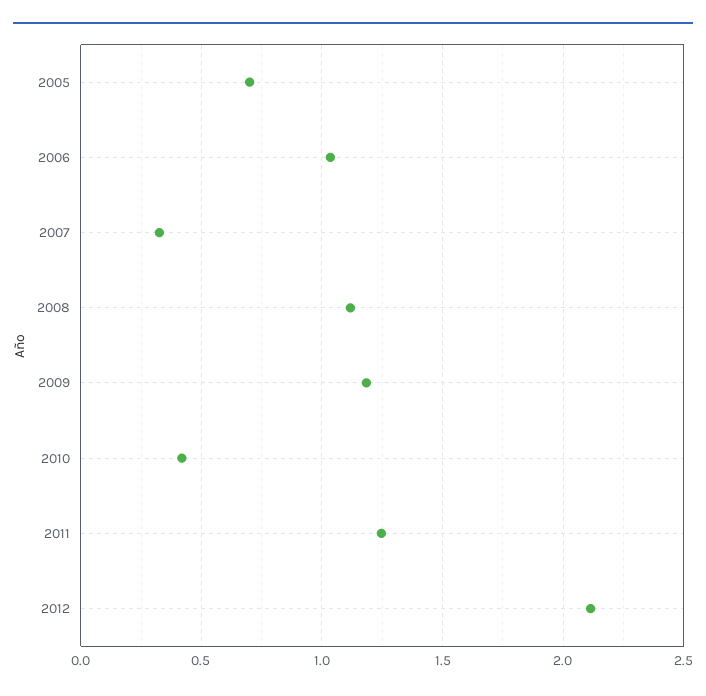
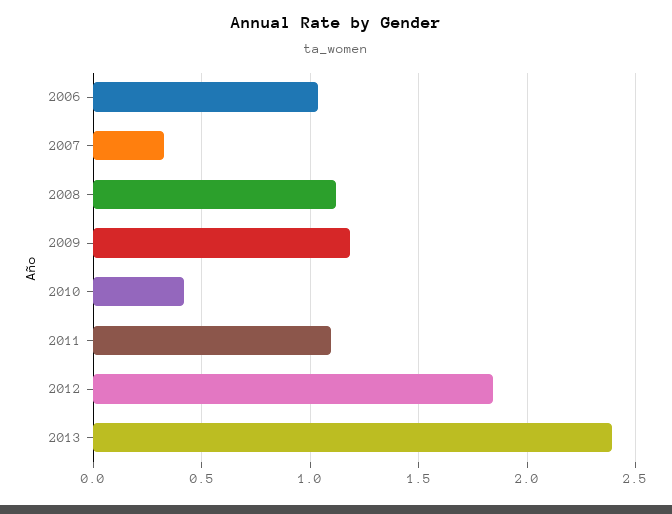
2005: 0.7 -> none
2011: 1.25 -> 1.1
2012: 2.1 -> 1.85
2013: none -> 2.4

